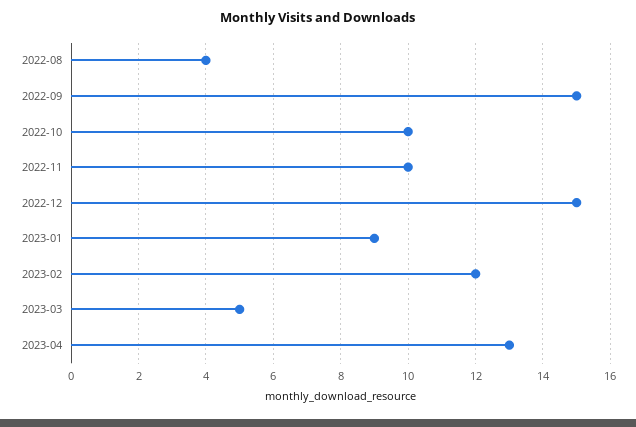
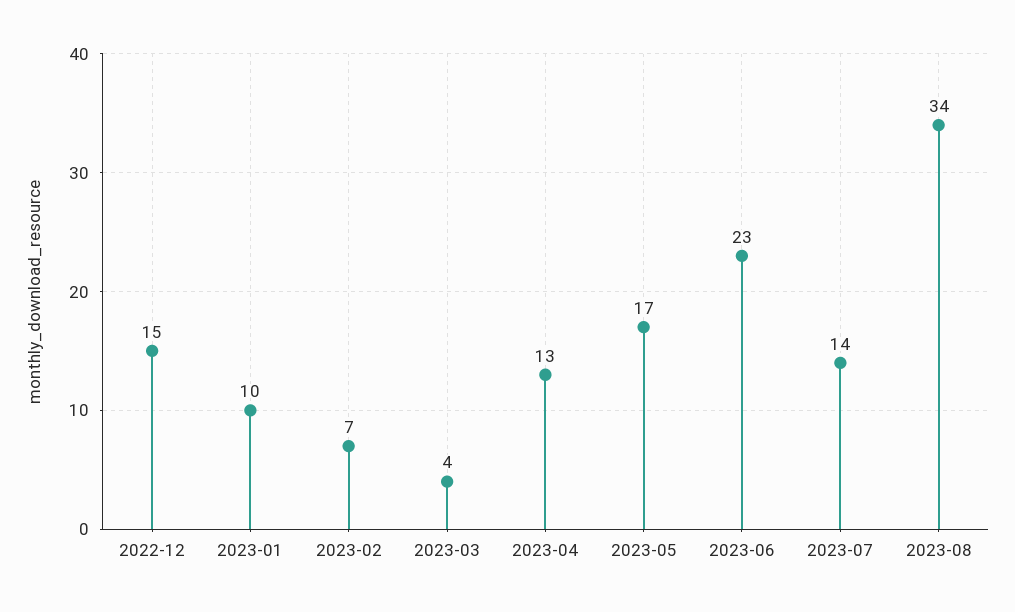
2022-08: 4 -> none
2022-09: 15 -> none
2022-10: 10 -> none
2022-11: 10 -> none
2023-01: 9 -> 10
2023-02: 12 -> 7
2023-03: 5 -> 4
2023-05: none -> 17
2023-06: none -> 23
2023-07: none -> 14
2023-08: none -> 34

